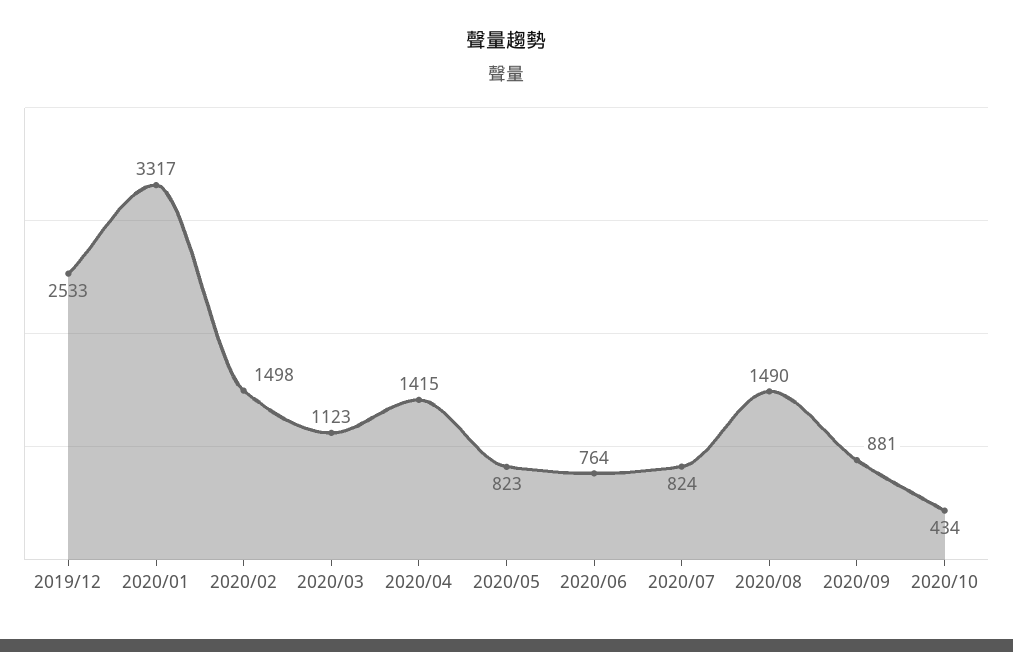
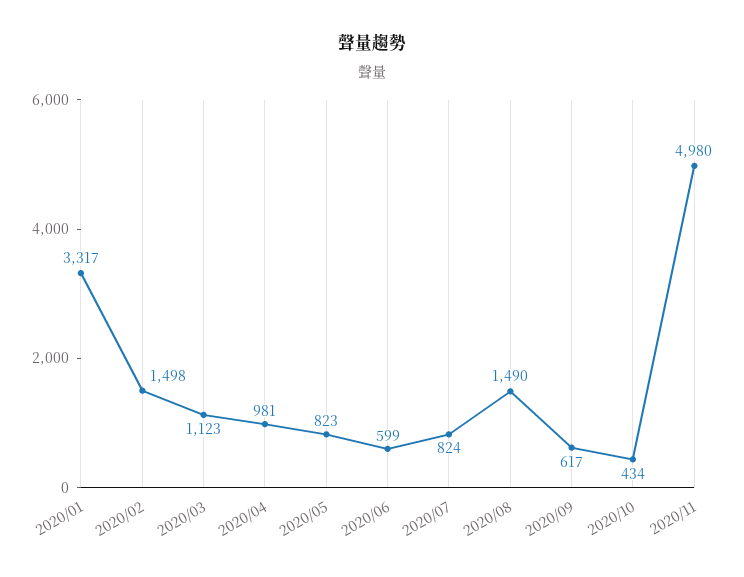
2019/12: 2533 -> none
2020/04: 1415 -> 981
2020/06: 764 -> 599
2020/09: 881 -> 617
2020/11: none -> 4980

